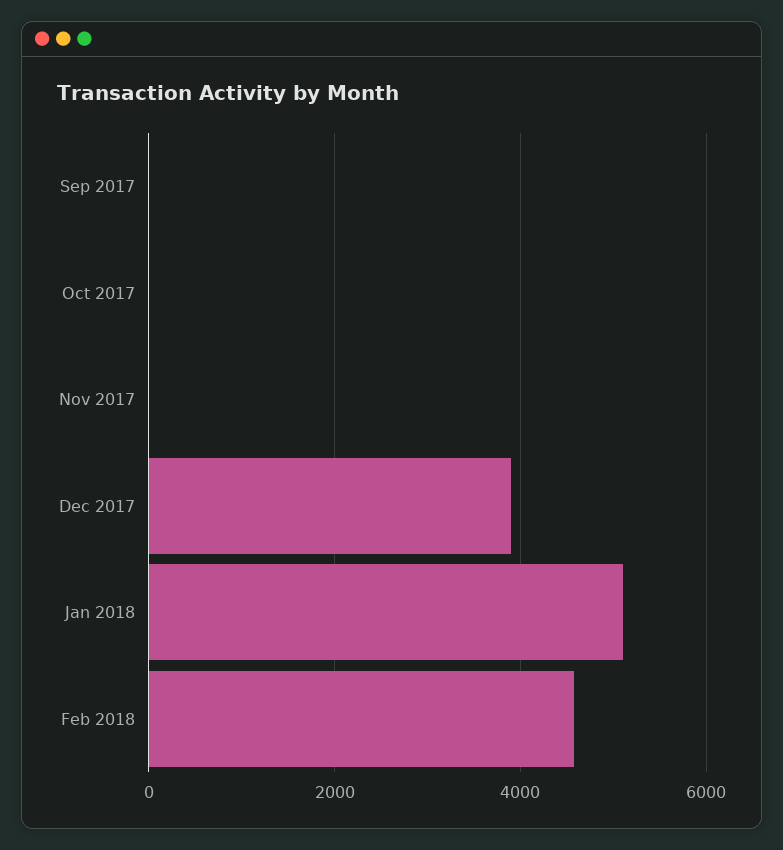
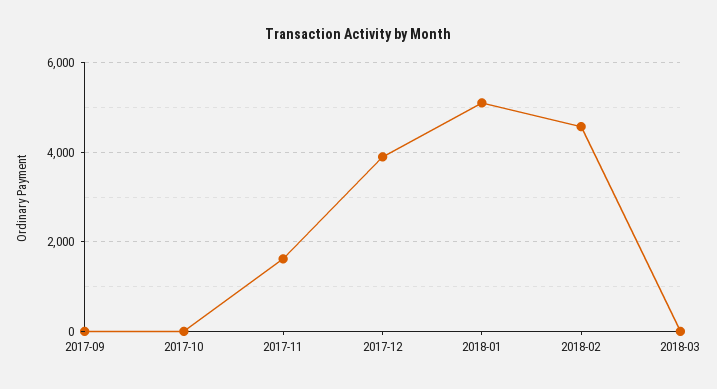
Nov 2017: 0 -> 1600
2018-03: none -> 0

